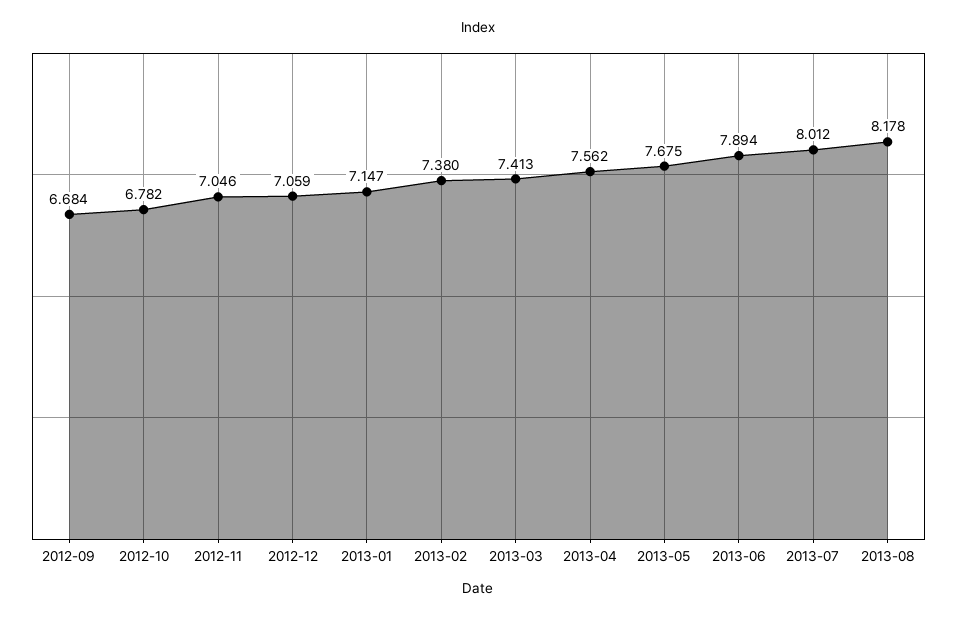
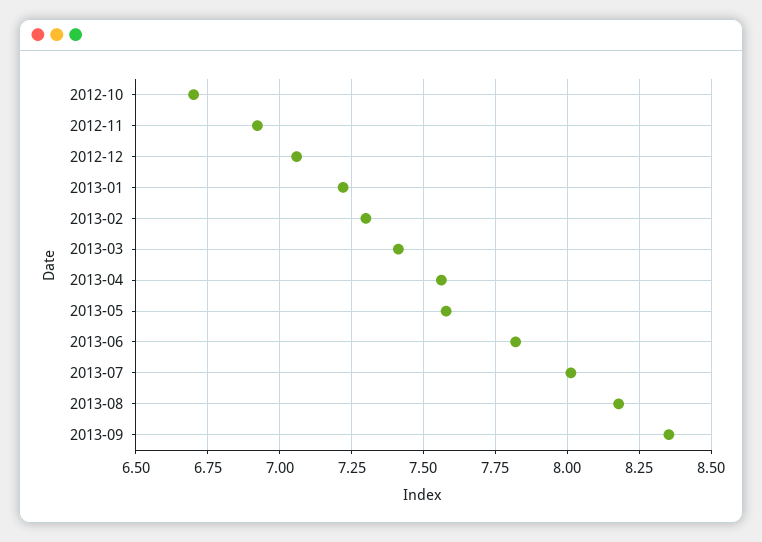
2012-09: 6.684 -> none
2012-10: 6.782 -> 6.7
2012-11: 7.046 -> 6.925
2013-01: 7.147 -> 7.225
2013-02: 7.38 -> 7.3
2013-05: 7.675 -> 7.575
2013-06: 7.894 -> 7.825
2013-09: none -> 8.35

